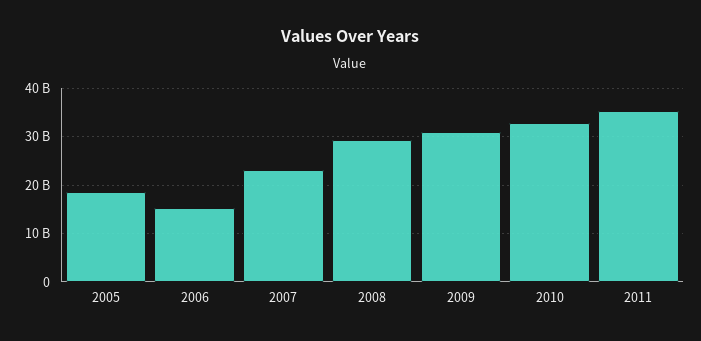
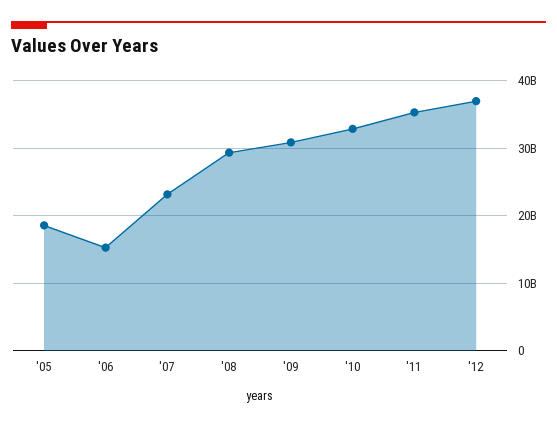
'12: none -> 37000000000

